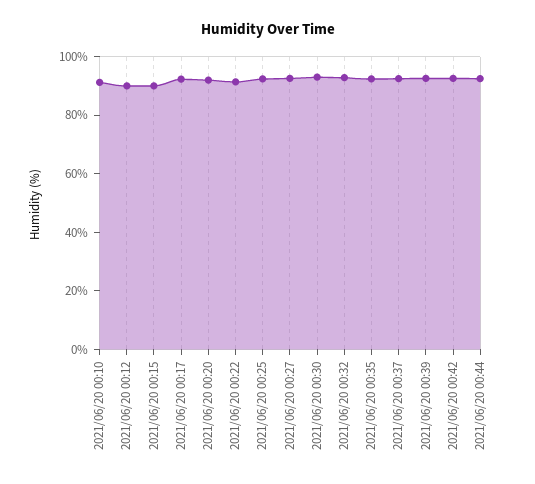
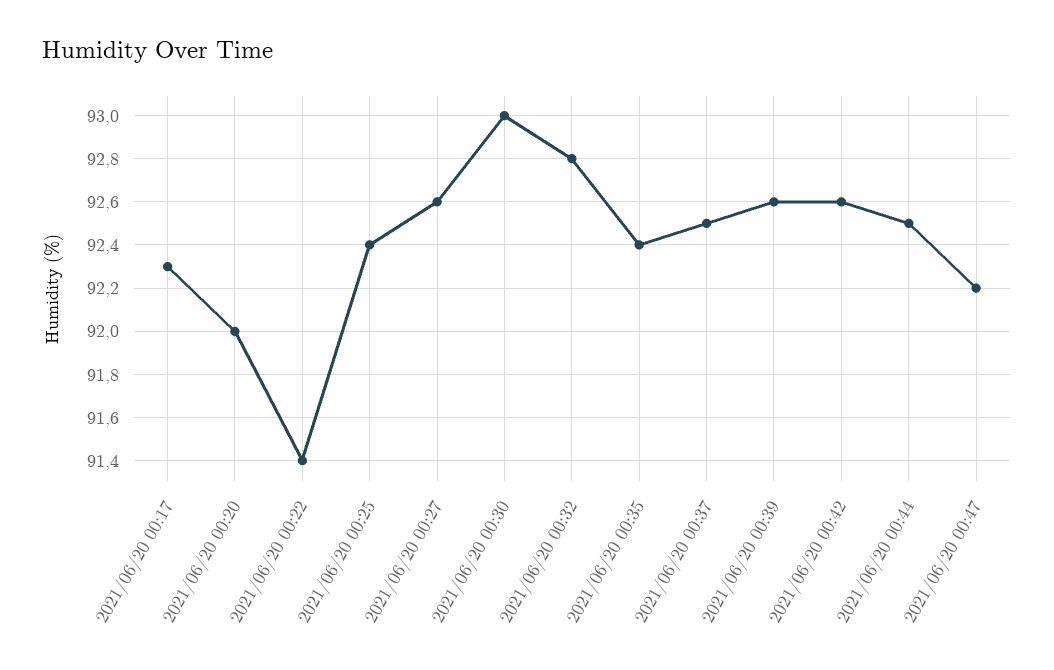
2021/06/20 00:10: 90 -> none
2021/06/20 00:12: 90 -> none
2021/06/20 00:15: 90 -> none
2021/06/20 00:47: none -> 92.2

